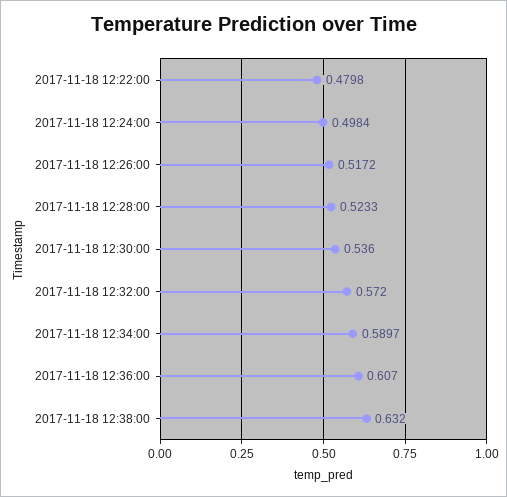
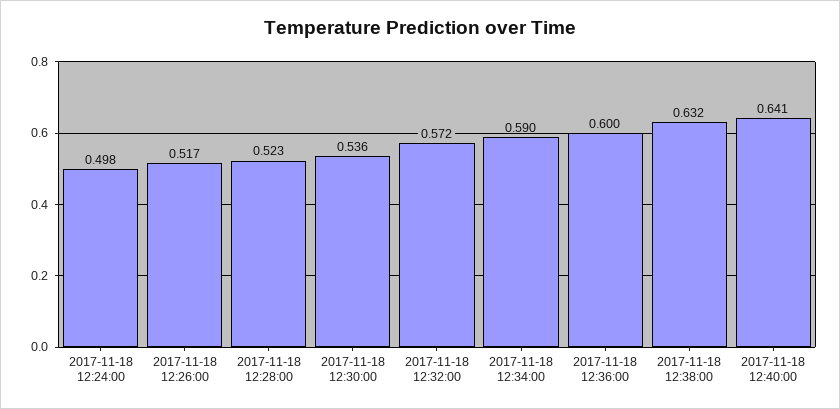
2017-11-18 12:22:00: 0.4798 -> none
2017-11-18 12:36:00: 0.607 -> 0.6
2017-11-18 12:40:00: none -> 0.641

